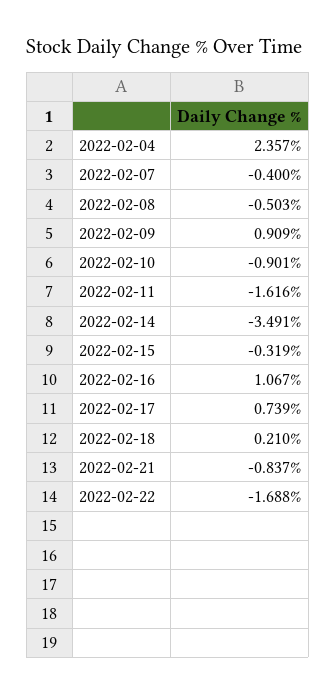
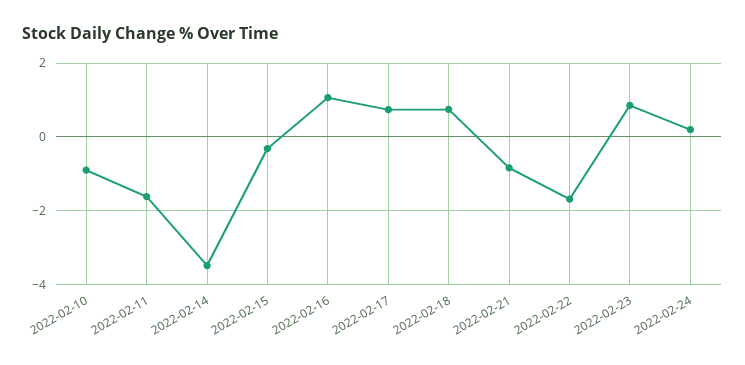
2022-02-04: 2.357 -> none
2022-02-07: -0.4 -> none
2022-02-08: -0.503 -> none
2022-02-09: 0.909 -> none
2022-02-18: 0.21 -> 0.8
2022-02-23: none -> 0.8
2022-02-24: none -> 0.2

